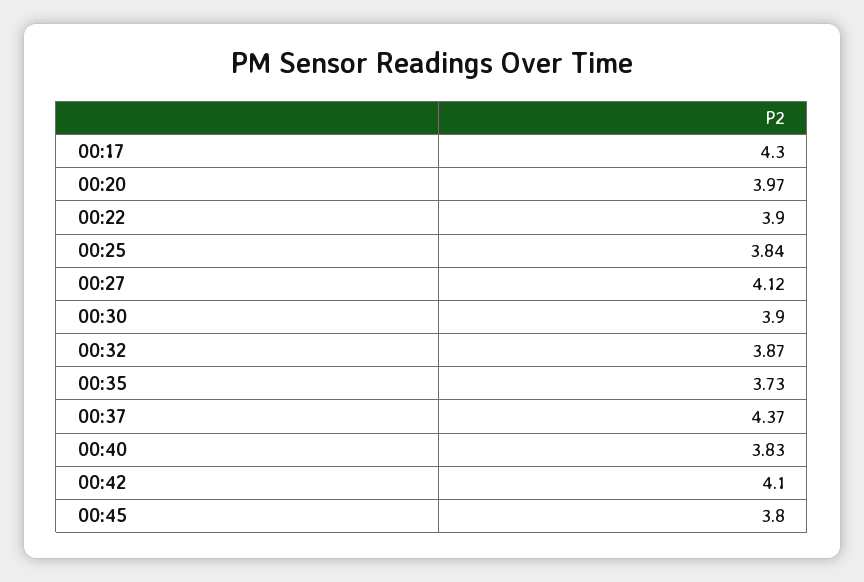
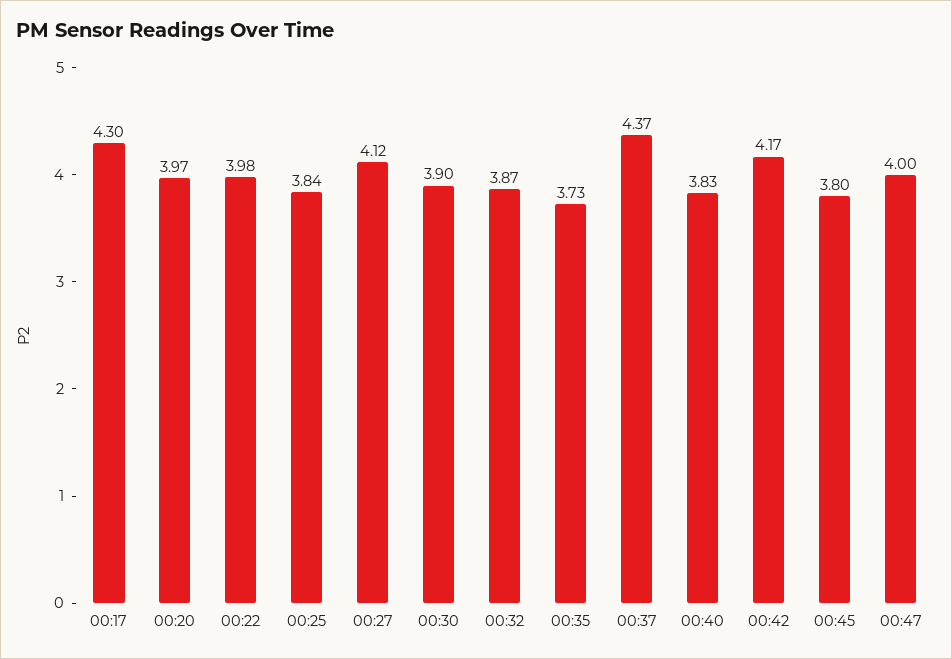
00:22: 3.9 -> 3.98
00:42: 4.1 -> 4.17
00:47: none -> 4

